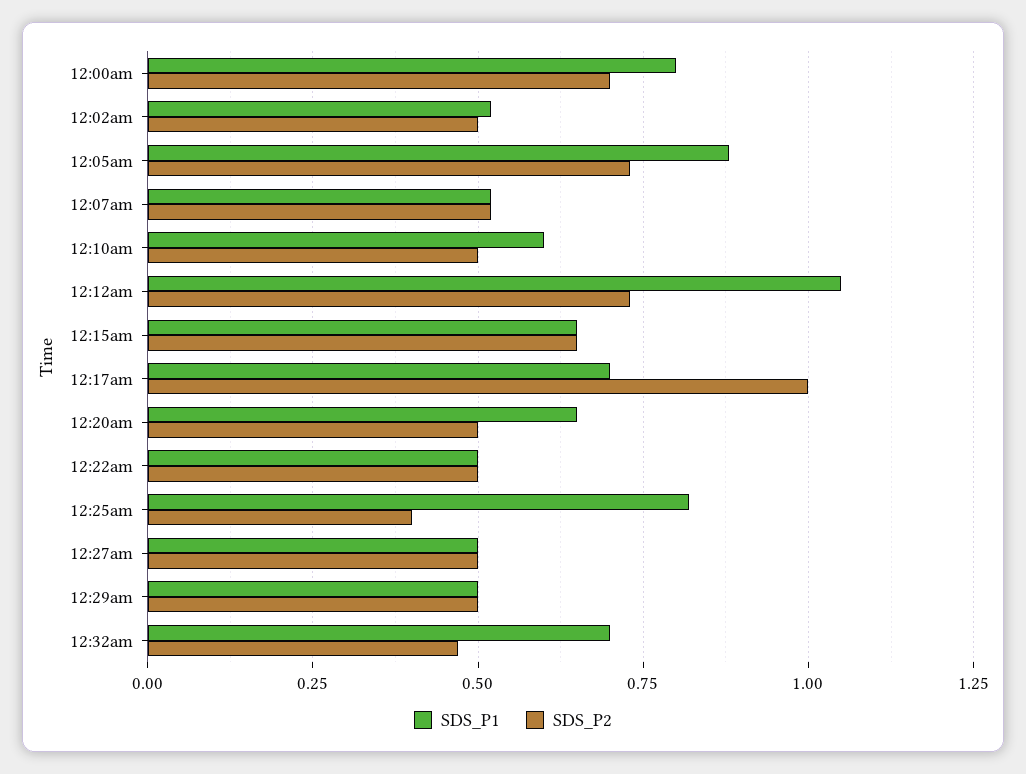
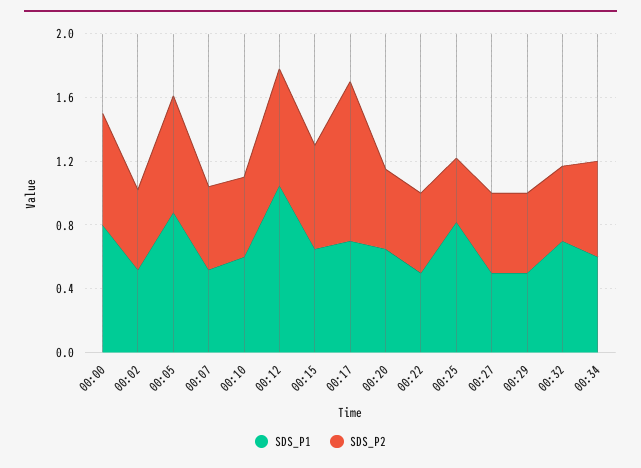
SDS_P1, 00:34: none -> 0.6
SDS_P2, 00:34: none -> 0.6

